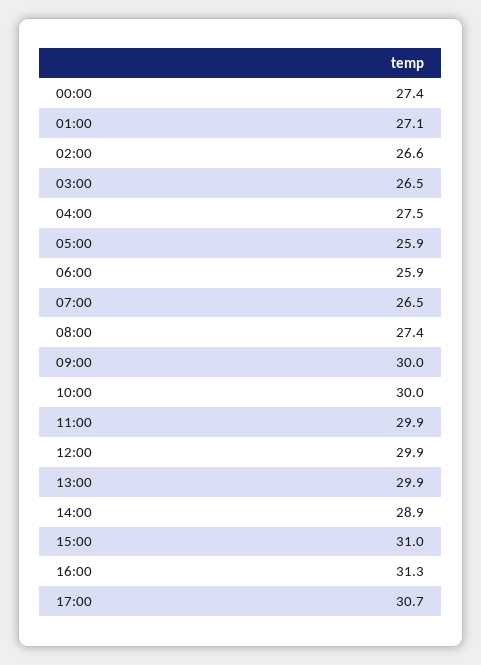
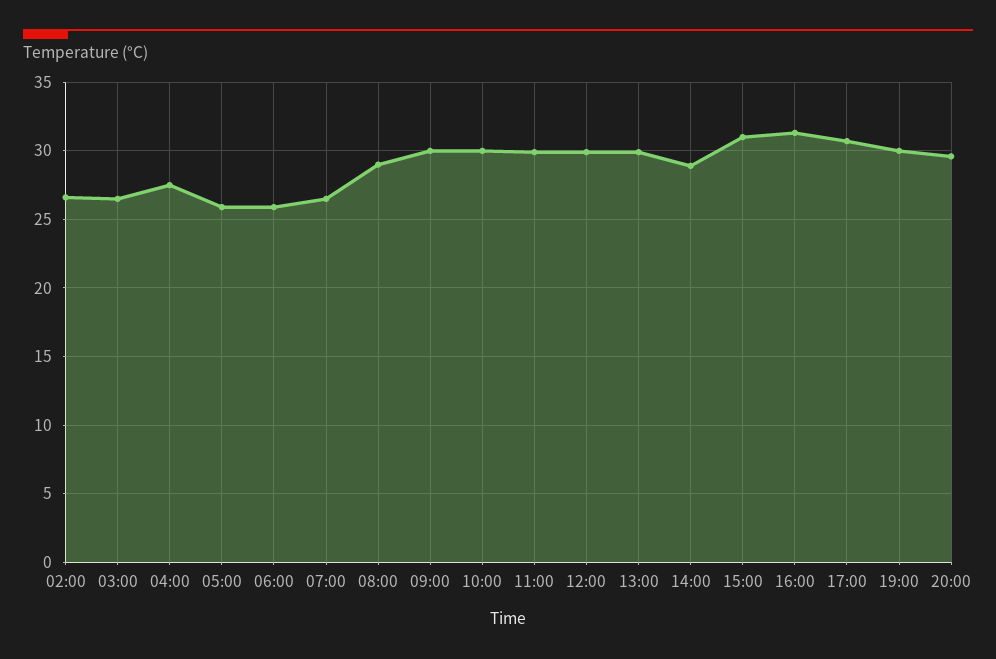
00:00: 27.4 -> none
01:00: 27.1 -> none
08:00: 27.4 -> 29
19:00: none -> 30
20:00: none -> 29.5

